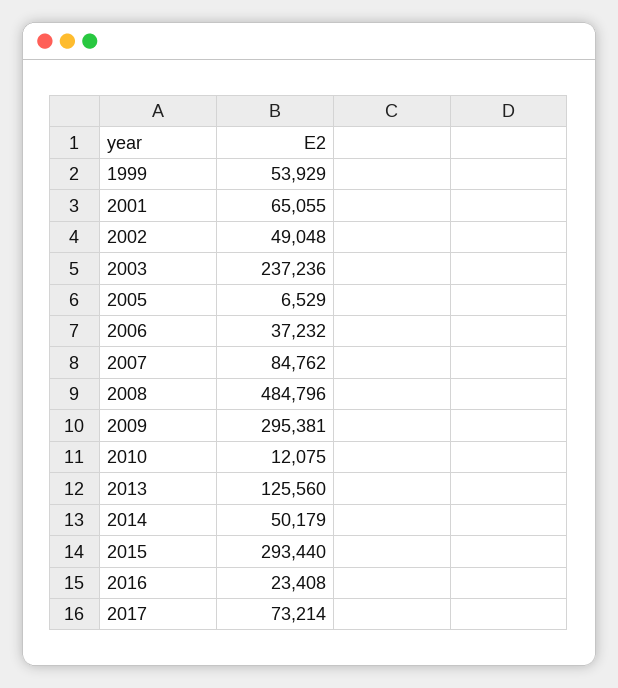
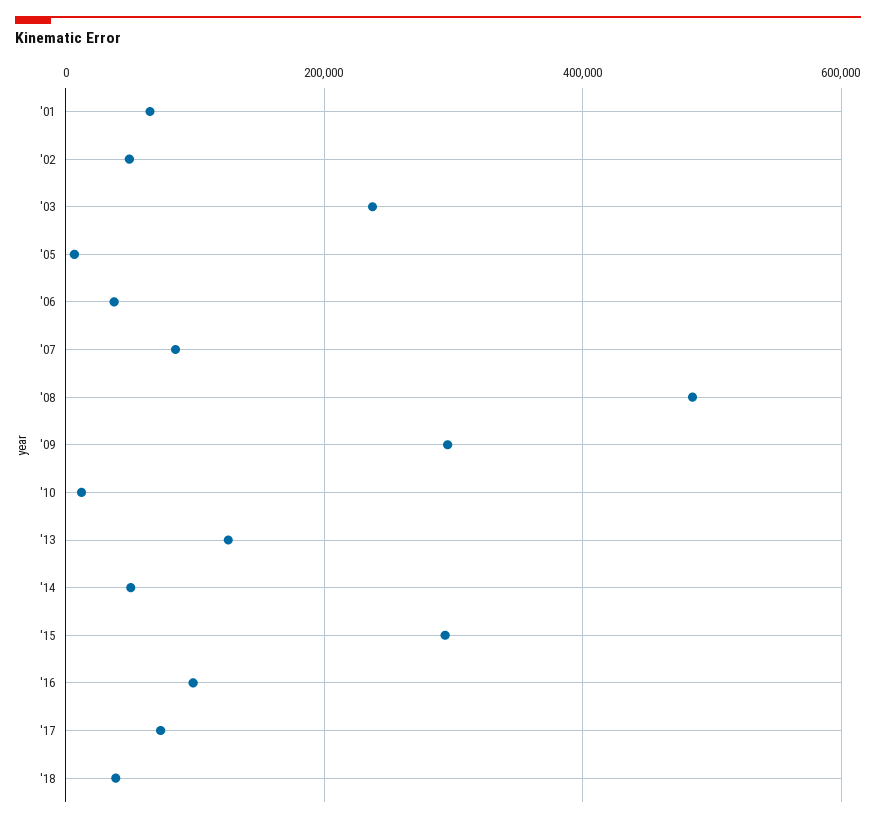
1999: 53929 -> none
2016: 23408 -> 100000
'18: none -> 40000

